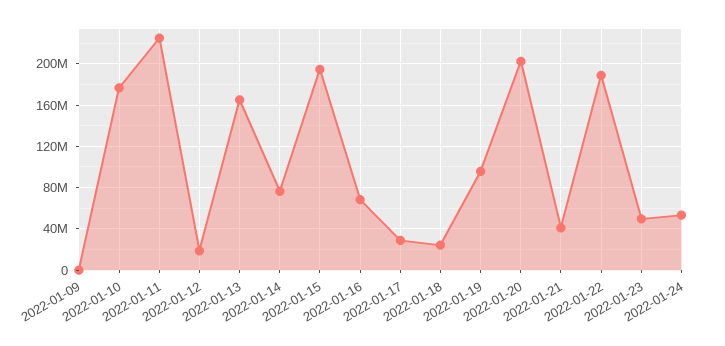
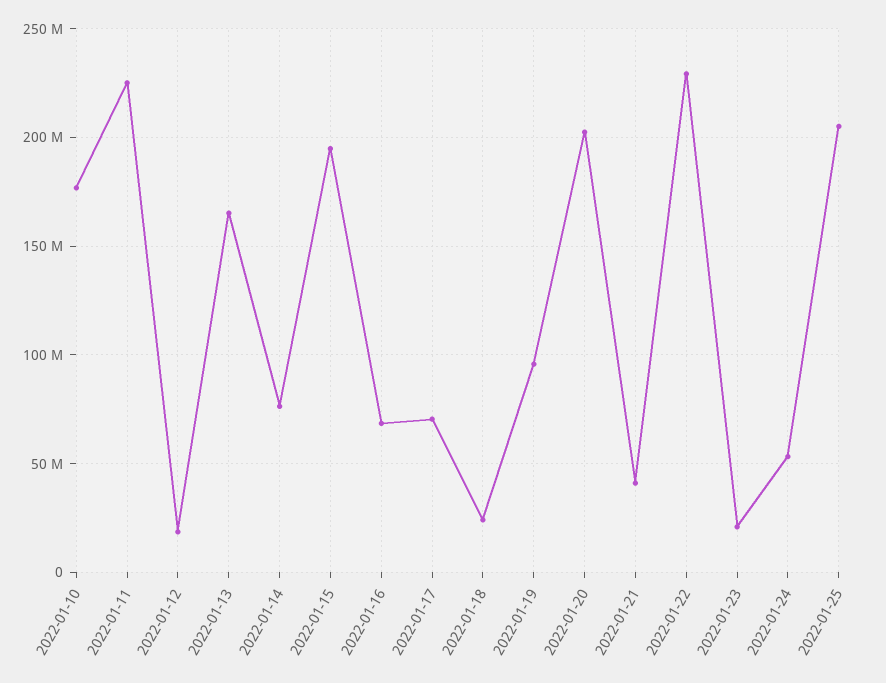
2022-01-09: 0 -> none
2022-01-17: 30000000 -> 70000000
2022-01-22: 190000000 -> 230000000
2022-01-23: 50000000 -> 20000000
2022-01-25: none -> 205000000

